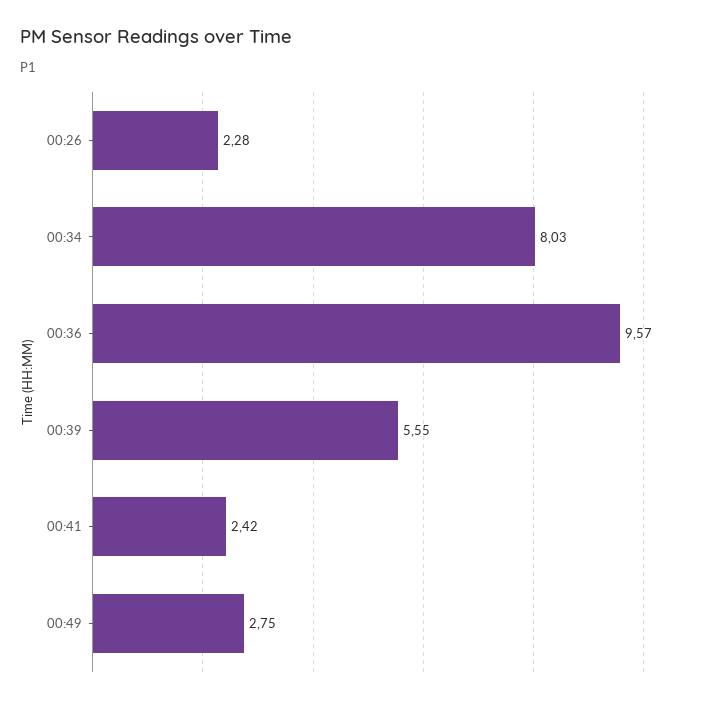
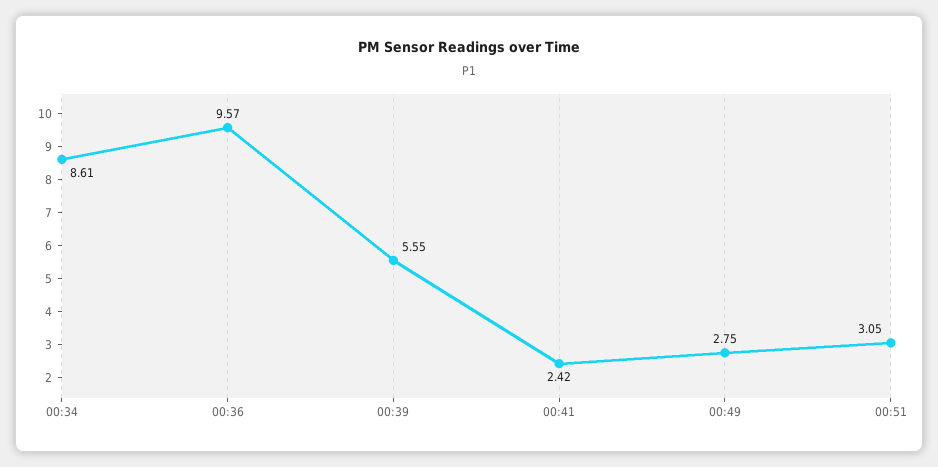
00:26: 2.28 -> none
00:34: 8.03 -> 8.61
00:51: none -> 3.05

